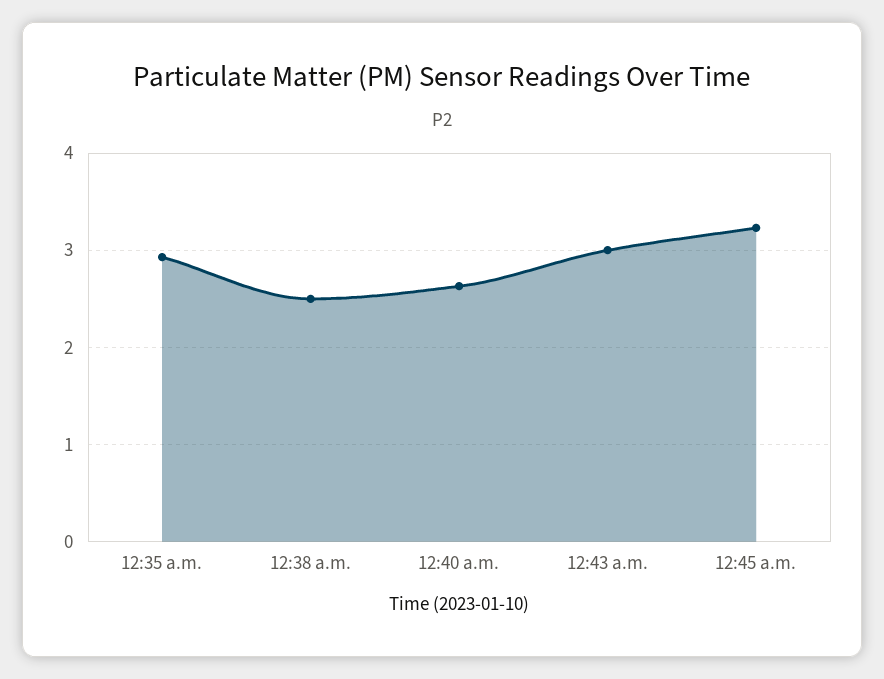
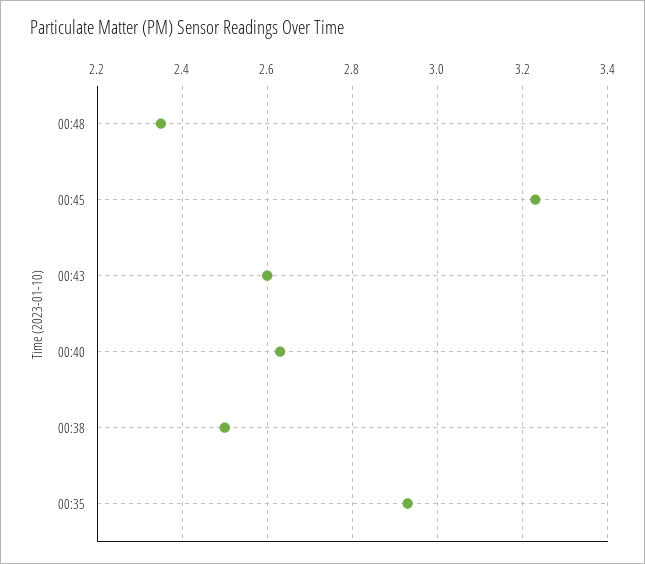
12:43 a.m.: 3 -> 2.6
00:48: none -> 2.35

